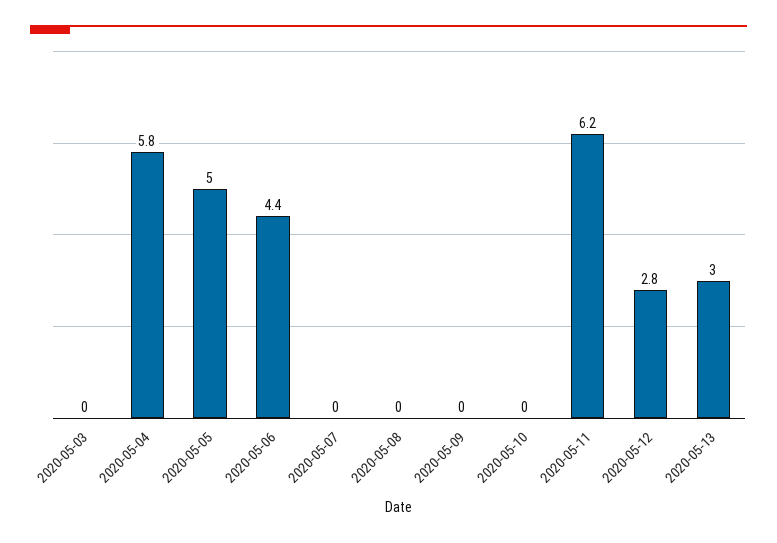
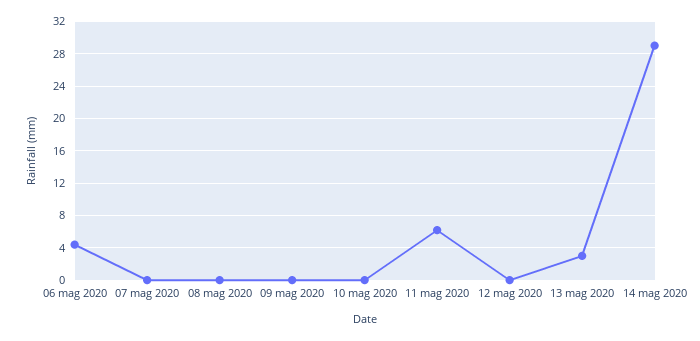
2020-05-03: 0 -> none
2020-05-04: 5.8 -> none
2020-05-05: 5 -> none
2020-05-12: 2.8 -> 0
14 mag 2020: none -> 29

